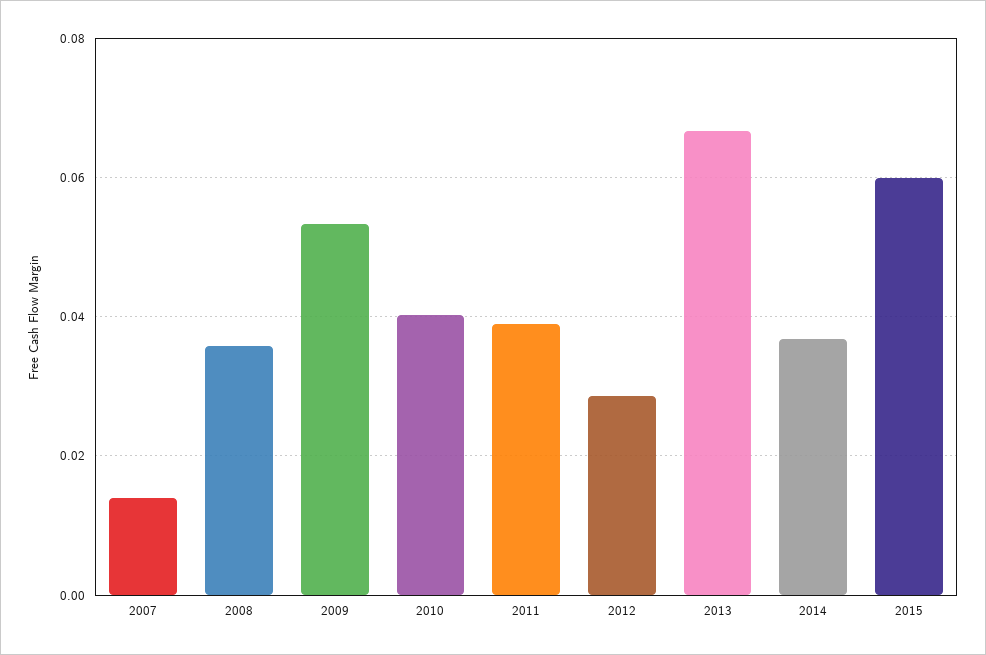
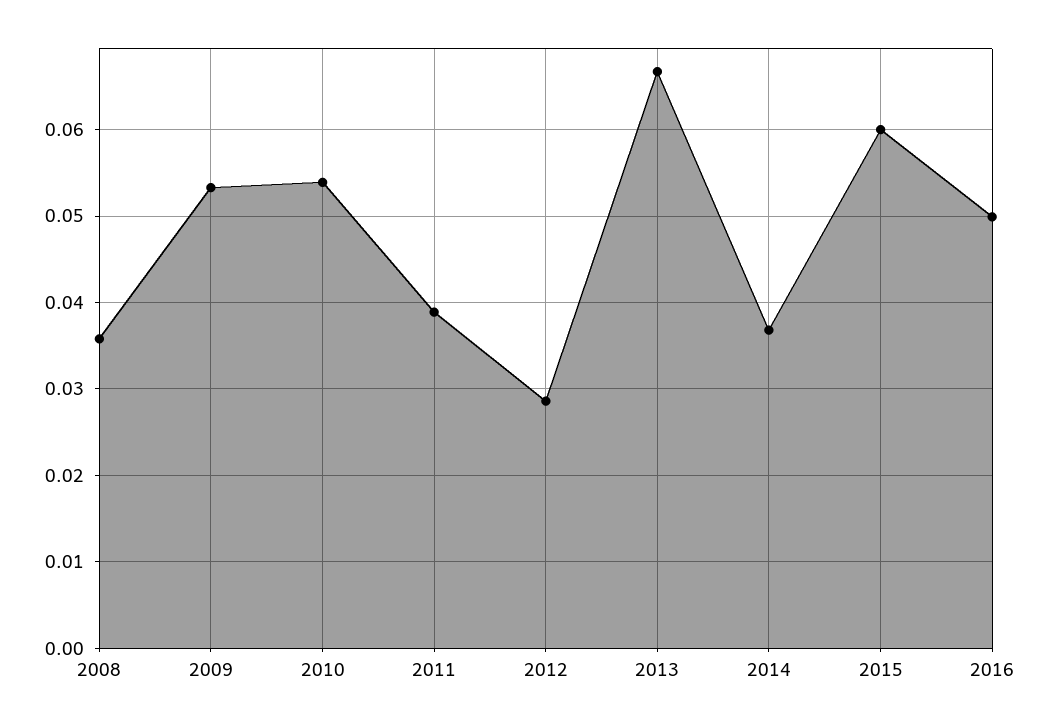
2007: 0.014 -> none
2010: 0.04 -> 0.054
2016: none -> 0.05

